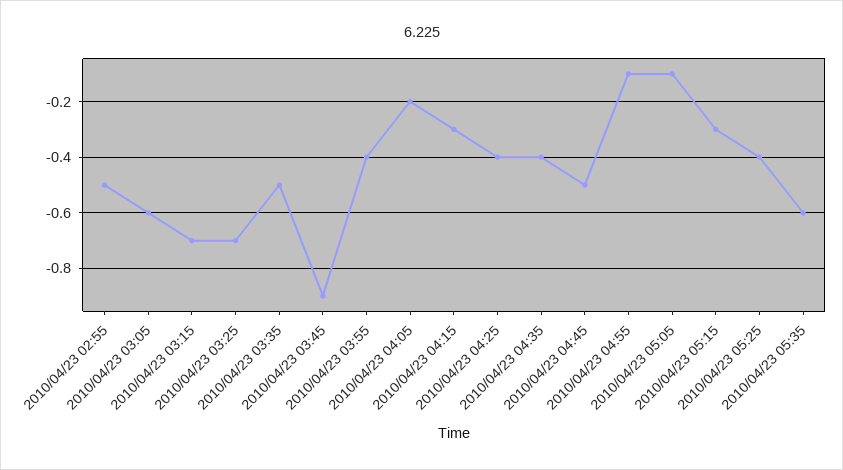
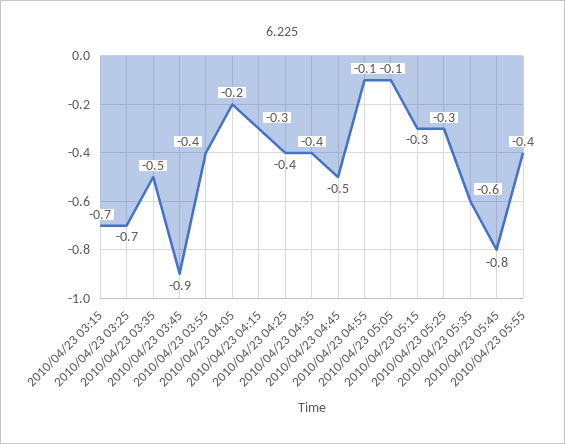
2010/04/23 02:55: -0.5 -> none
2010/04/23 03:05: -0.6 -> none
2010/04/23 05:25: -0.4 -> -0.3
2010/04/23 05:45: none -> -0.8
2010/04/23 05:55: none -> -0.4

